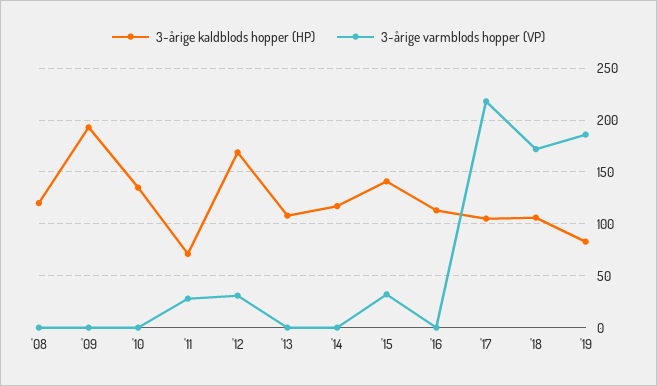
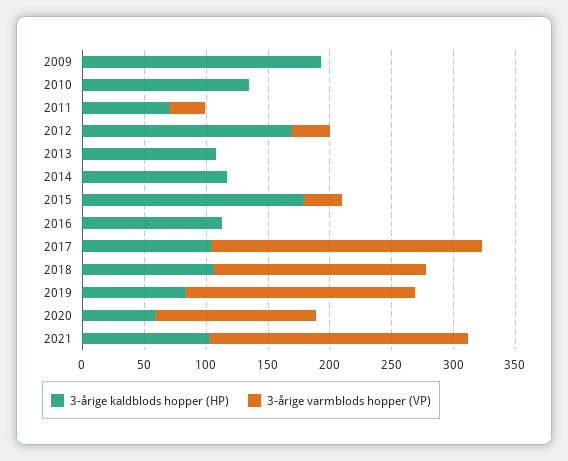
3-årige kaldblods hopper (HP), '08: 120 -> none
3-årige varmblods hopper (VP), '08: 0 -> none
3-årige kaldblods hopper (HP), '15: 140 -> 180
3-årige kaldblods hopper (HP), 2020: none -> 60
3-årige varmblods hopper (VP), 2020: none -> 130
3-årige kaldblods hopper (HP), 2021: none -> 100
3-årige varmblods hopper (VP), 2021: none -> 210

